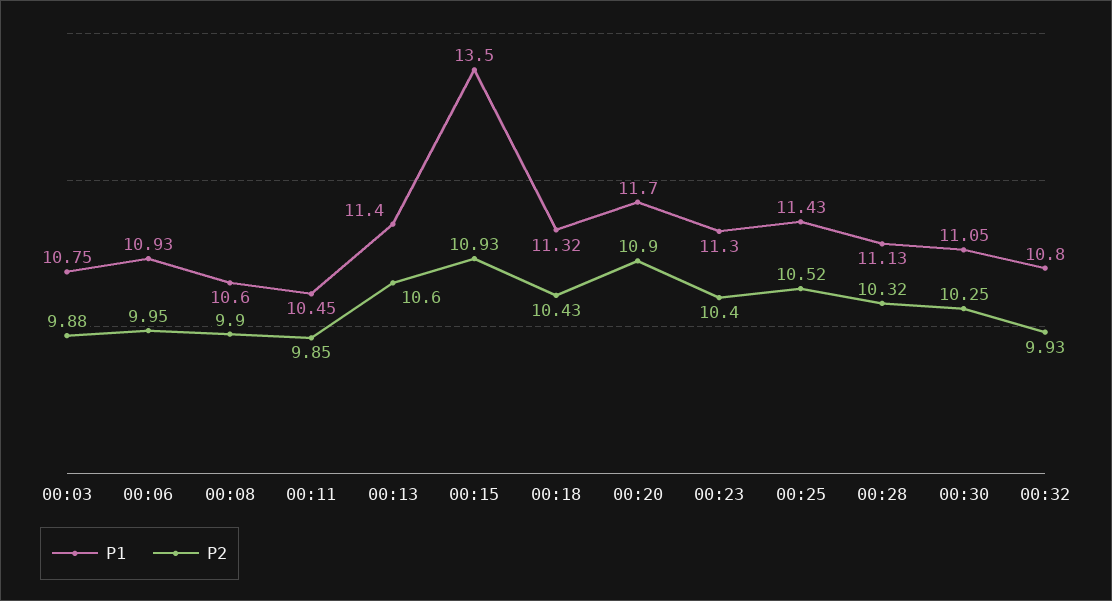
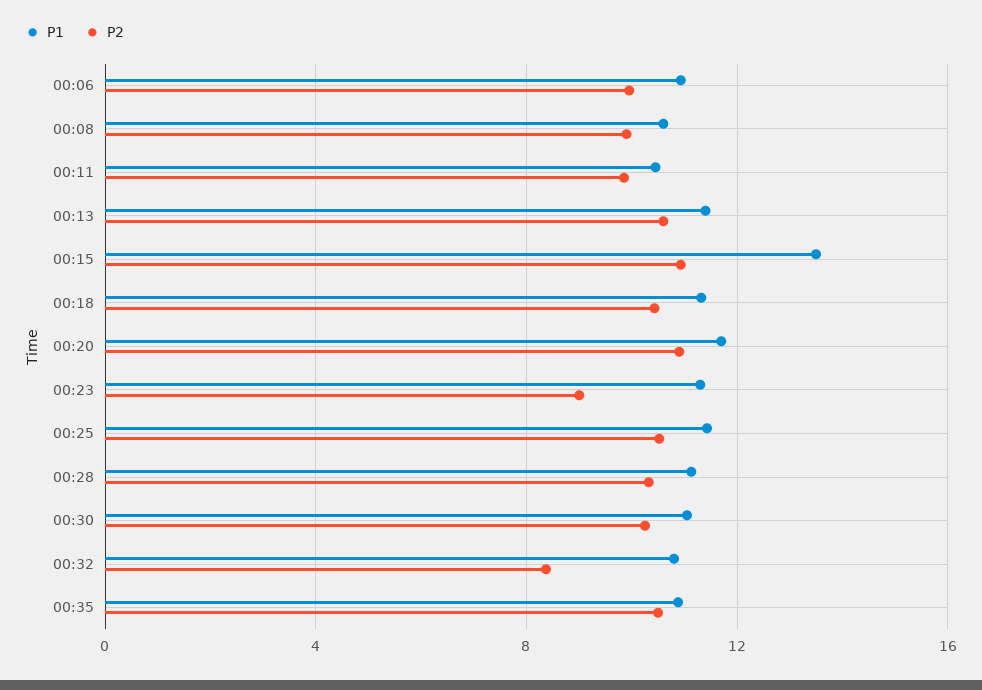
P1, 00:03: 10.75 -> none
P2, 00:03: 9.88 -> none
P2, 00:23: 10.4 -> 9
P2, 00:32: 9.93 -> 8.5
P1, 00:35: none -> 11
P2, 00:35: none -> 10.5

